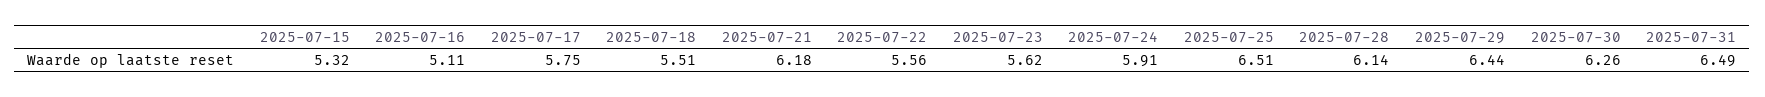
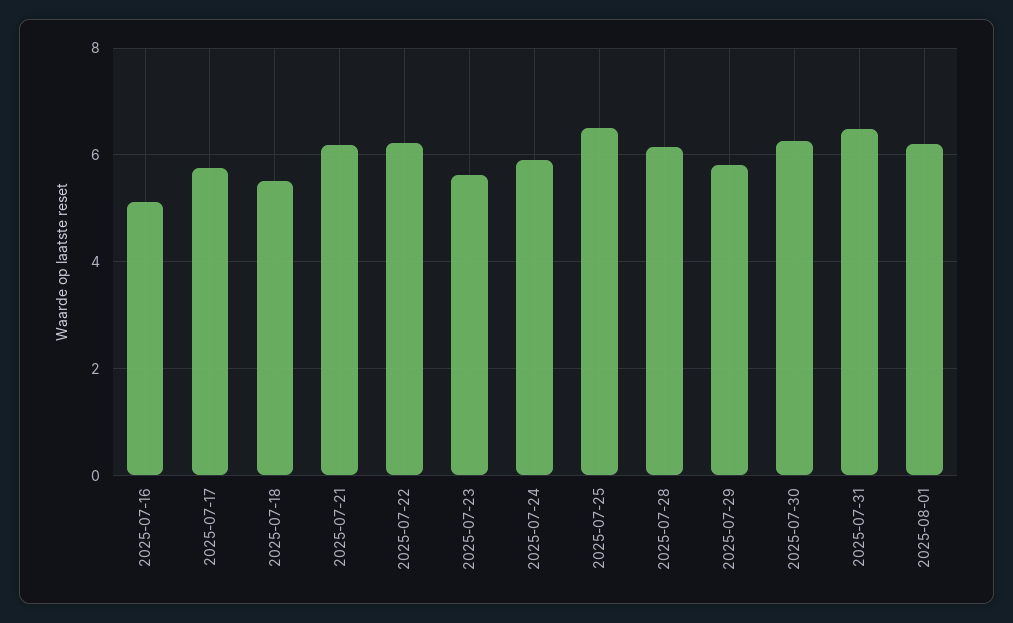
2025-07-15: 5.32 -> none
2025-07-22: 5.56 -> 6.2
2025-07-29: 6.44 -> 5.8
2025-08-01: none -> 6.2

